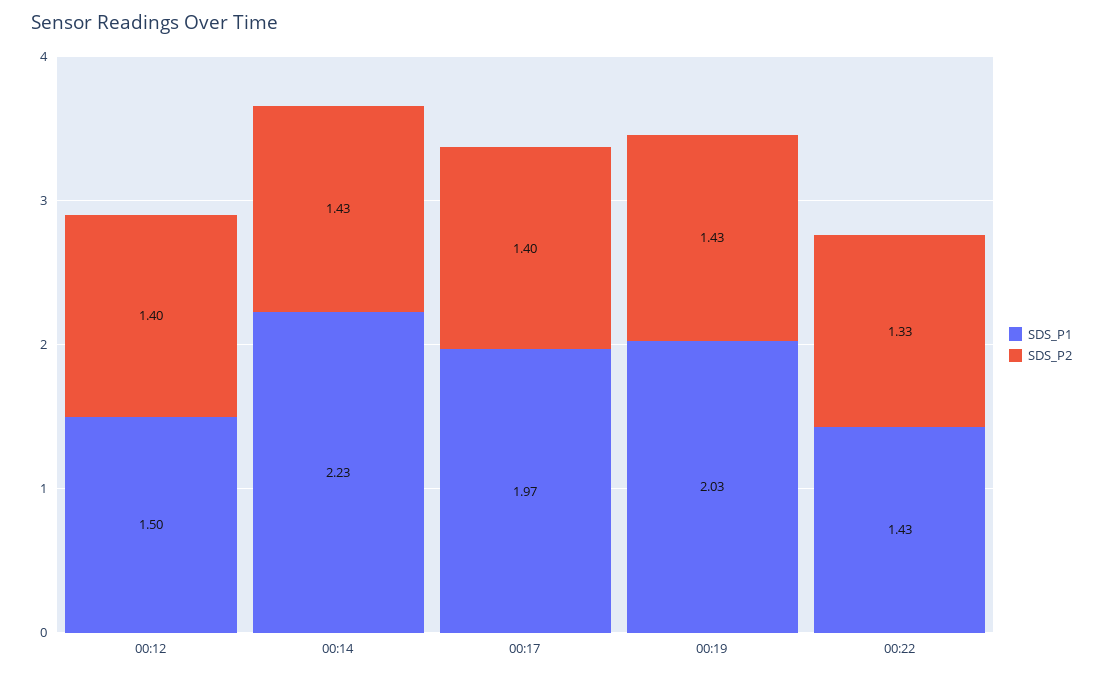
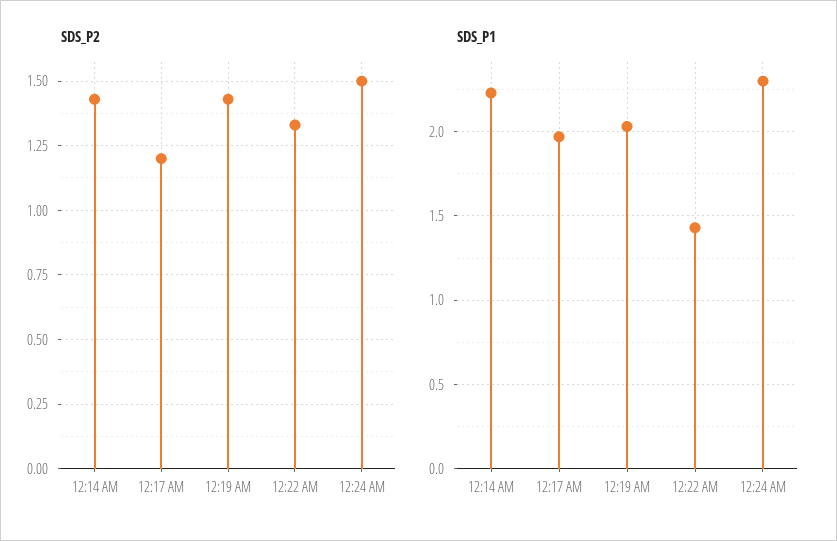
SDS_P1, 00:12: 1.5 -> none
SDS_P2, 00:12: 1.4 -> none
SDS_P2, 00:17: 1.4 -> 1.2
SDS_P2, 12:24 AM: none -> 1.5
SDS_P1, 12:24 AM: none -> 2.3

